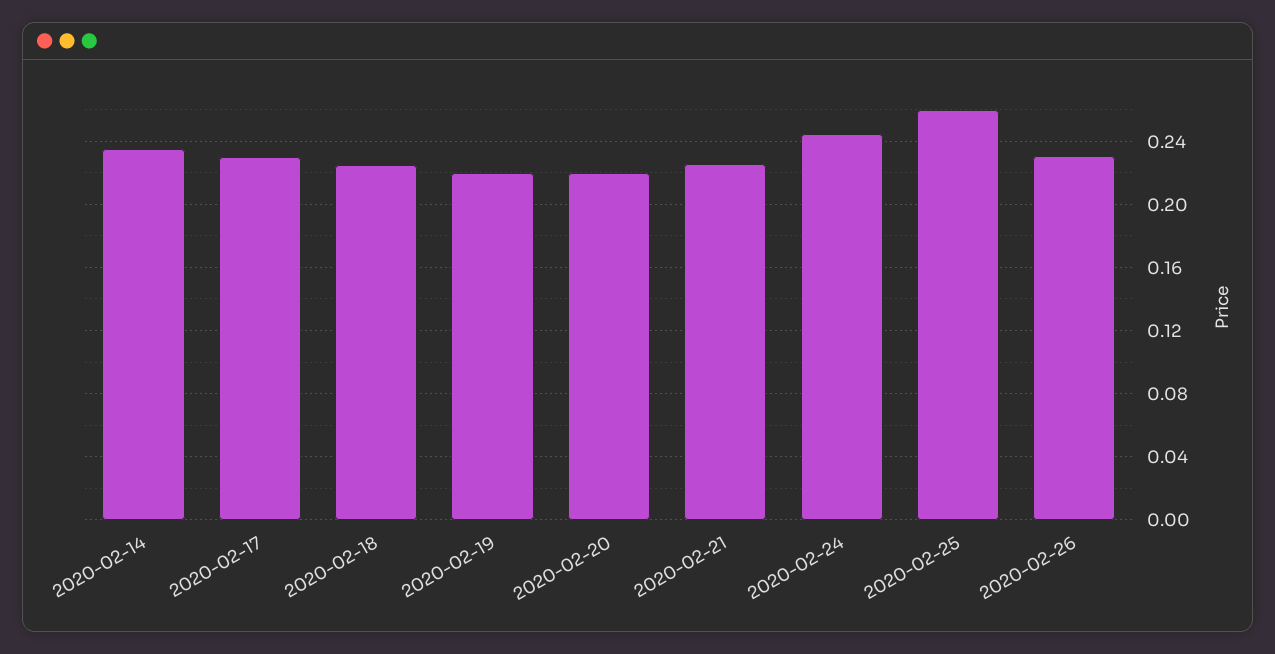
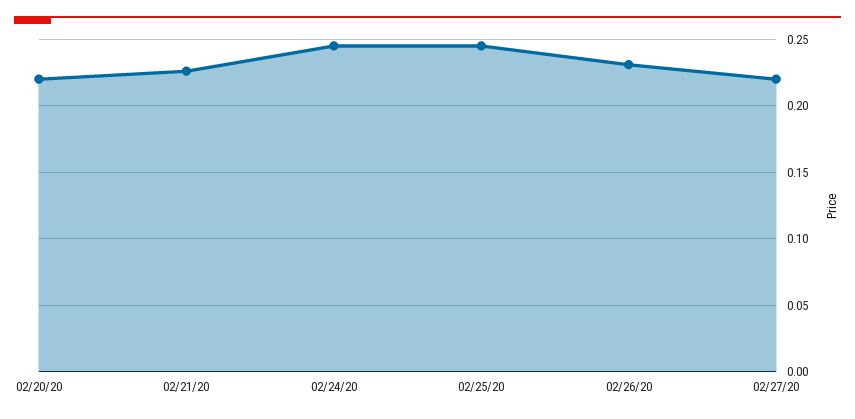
2020-02-14: 0.235 -> none
2020-02-17: 0.23 -> none
2020-02-18: 0.225 -> none
2020-02-19: 0.22 -> none
2020-02-25: 0.26 -> 0.245
02/27/20: none -> 0.22

